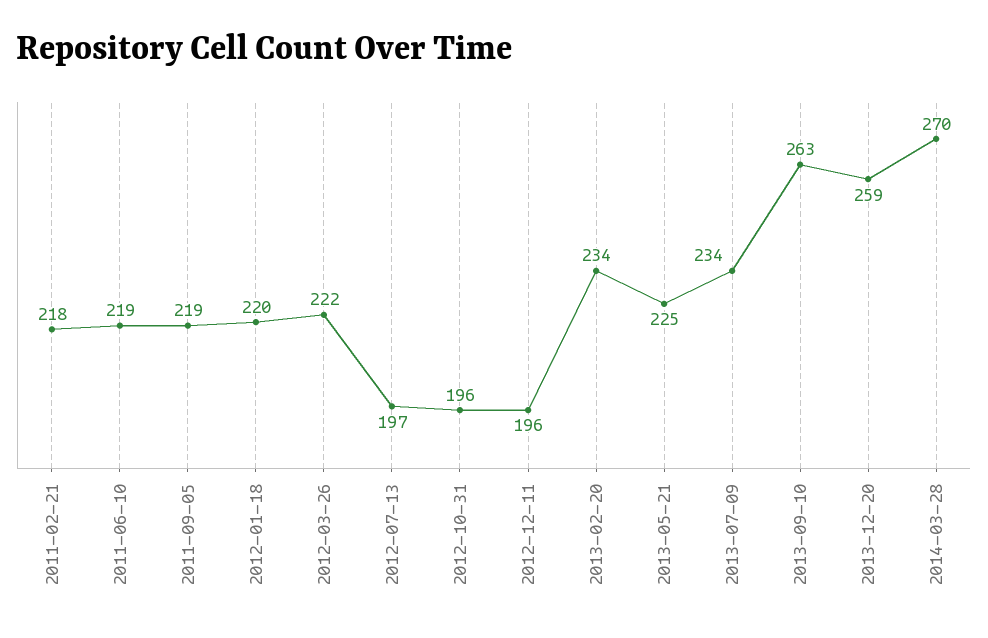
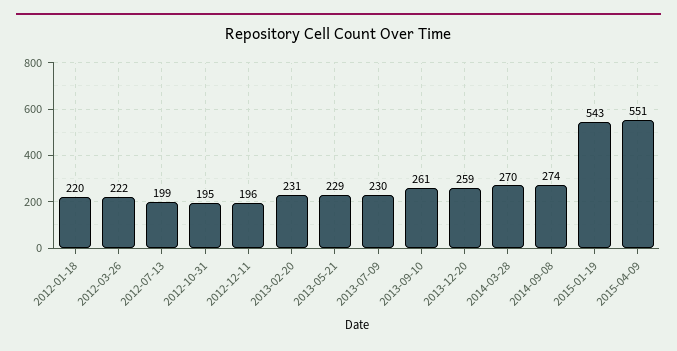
2011-02-21: 218 -> none
2011-06-10: 219 -> none
2011-09-05: 219 -> none
2012-07-13: 197 -> 199
2012-10-31: 196 -> 195
2013-02-20: 234 -> 231
2013-05-21: 225 -> 229
2013-07-09: 234 -> 230
2013-09-10: 263 -> 261
2014-09-08: none -> 274
2015-01-19: none -> 543
2015-04-09: none -> 551

